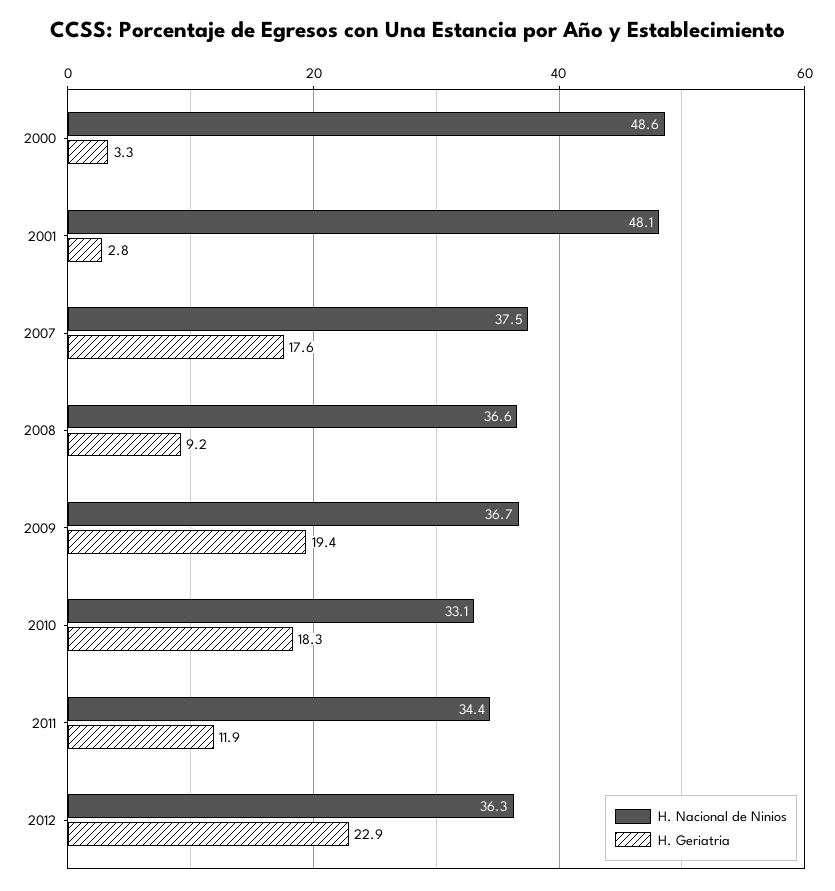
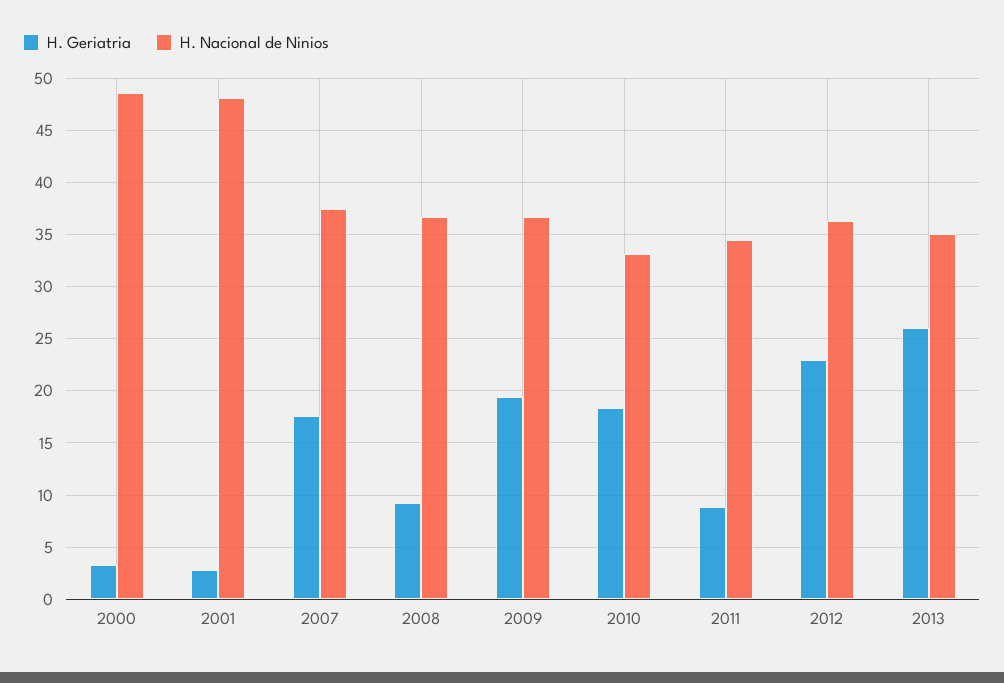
H. Geriatria, 2011: 11.9 -> 9
H. Geriatria, 2013: none -> 26
H. Nacional de Ninios, 2013: none -> 35

